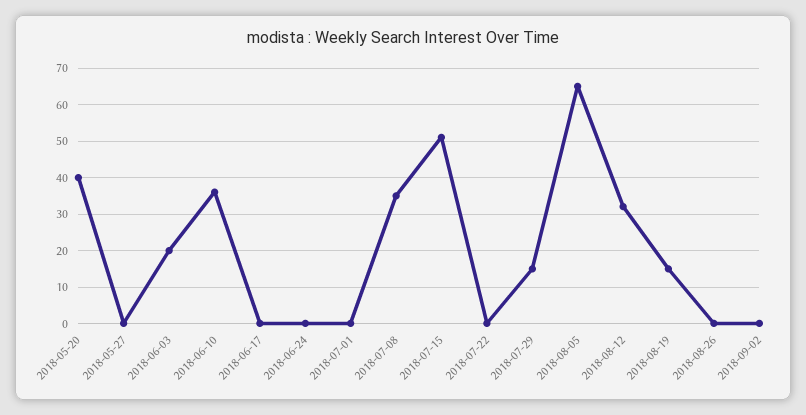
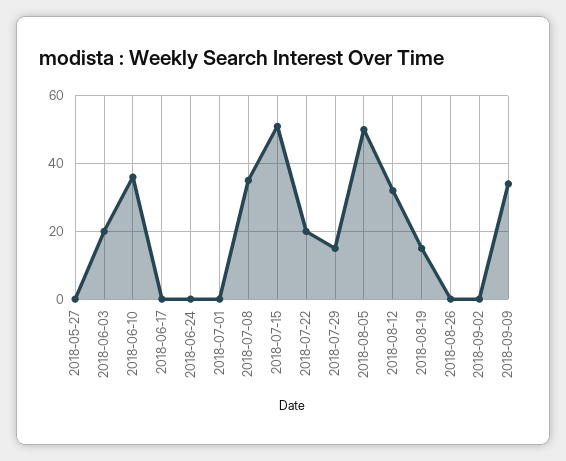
2018-05-20: 40 -> none
2018-07-22: 0 -> 20
2018-08-05: 65 -> 50
2018-09-09: none -> 35

